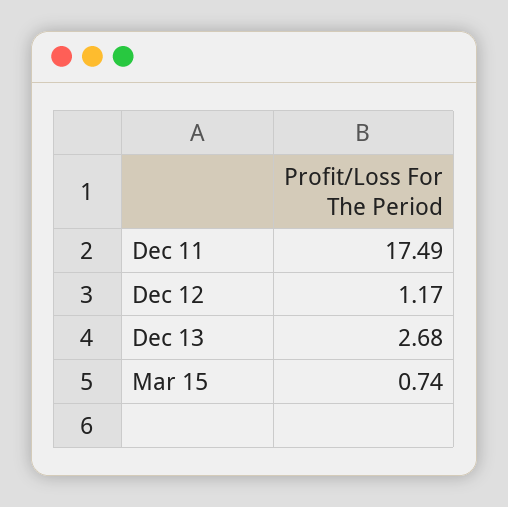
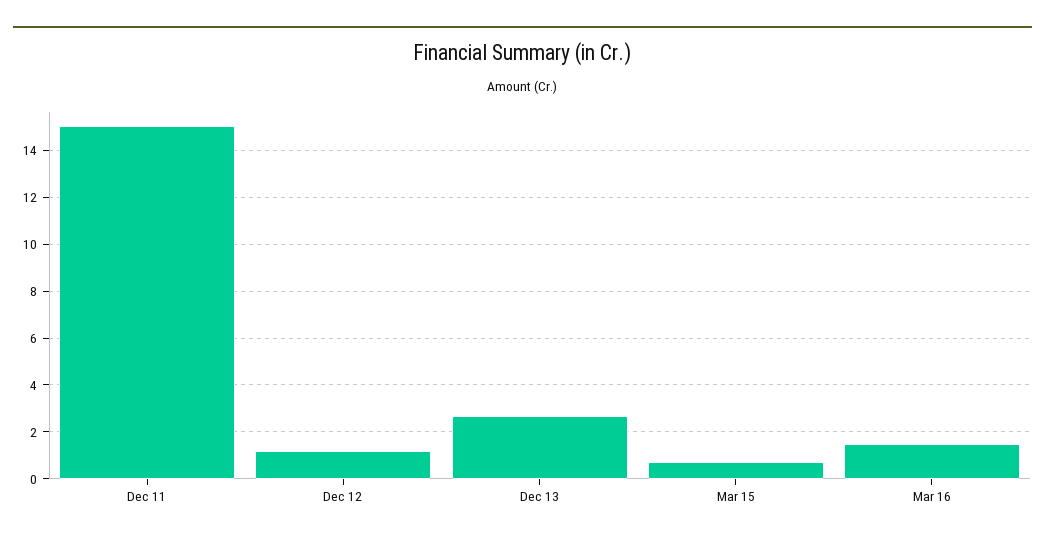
Dec 11: 17.49 -> 15
Mar 16: none -> 1.5

